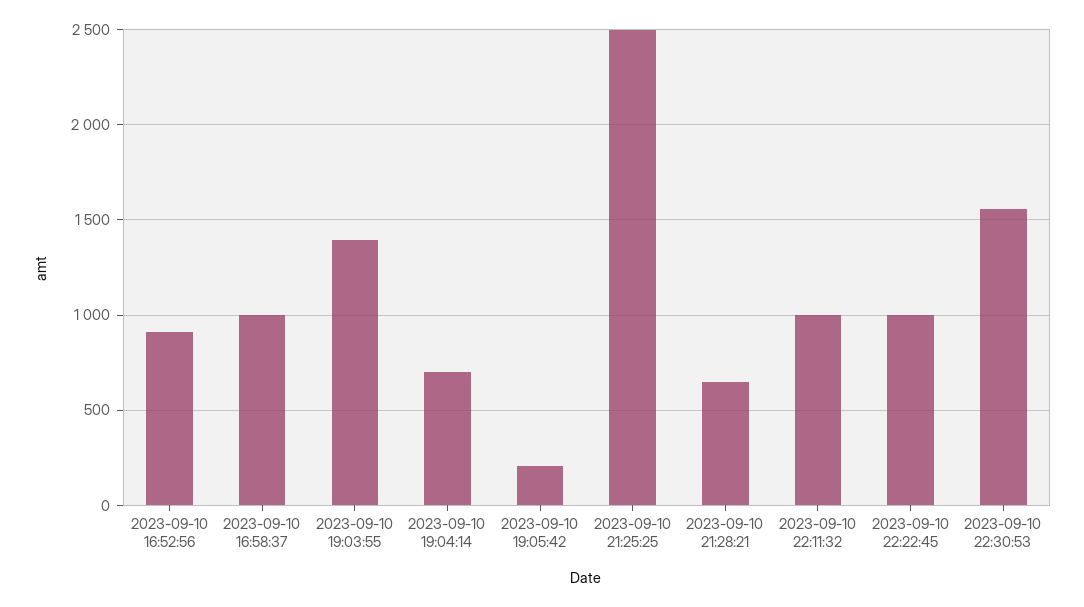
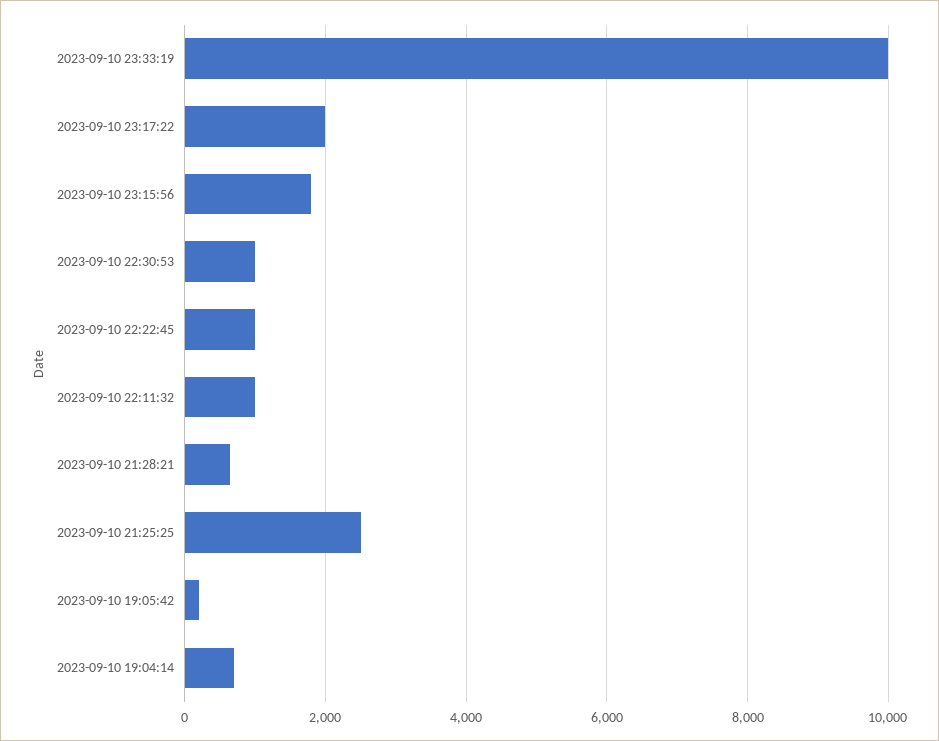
2023-09-10 16:52:56: 900 -> none
2023-09-10 16:58:37: 1000 -> none
2023-09-10 19:03:55: 1400 -> none
2023-09-10 22:30:53: 1550 -> 1000
2023-09-10 23:33:19: none -> 10000
2023-09-10 23:17:22: none -> 2000
2023-09-10 23:15:56: none -> 1800

